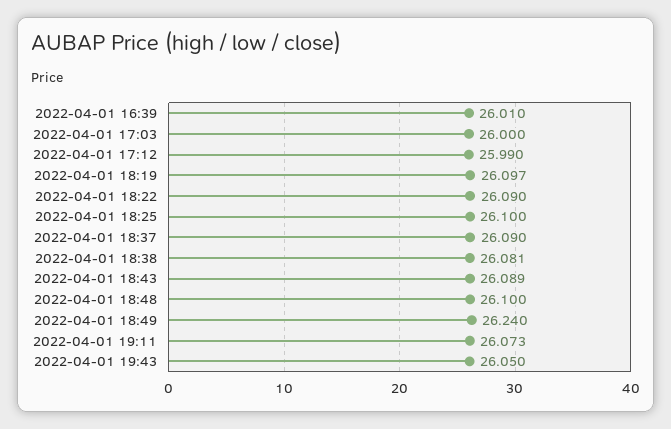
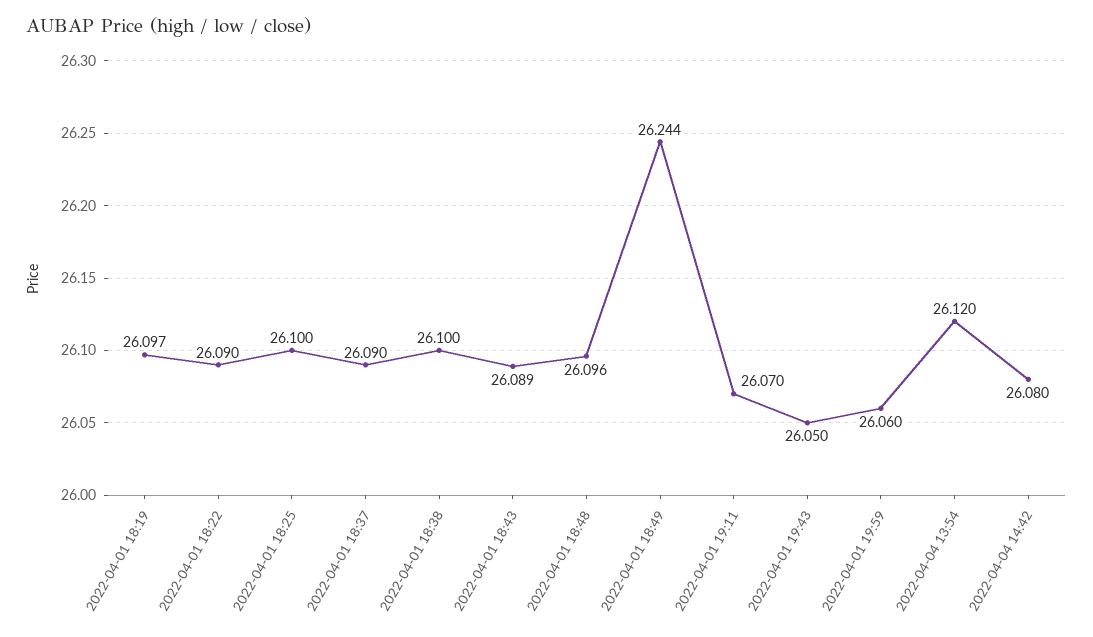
2022-04-01 16:39: 26.01 -> none
2022-04-01 17:03: 26 -> none
2022-04-01 17:12: 25.99 -> none
2022-04-01 18:38: 26.081 -> 26.1
2022-04-01 18:48: 26.1 -> 26.096
2022-04-01 18:49: 26.24 -> 26.244
2022-04-01 19:11: 26.073 -> 26.07
2022-04-01 19:59: none -> 26.06
2022-04-04 13:54: none -> 26.12
2022-04-04 14:42: none -> 26.08

